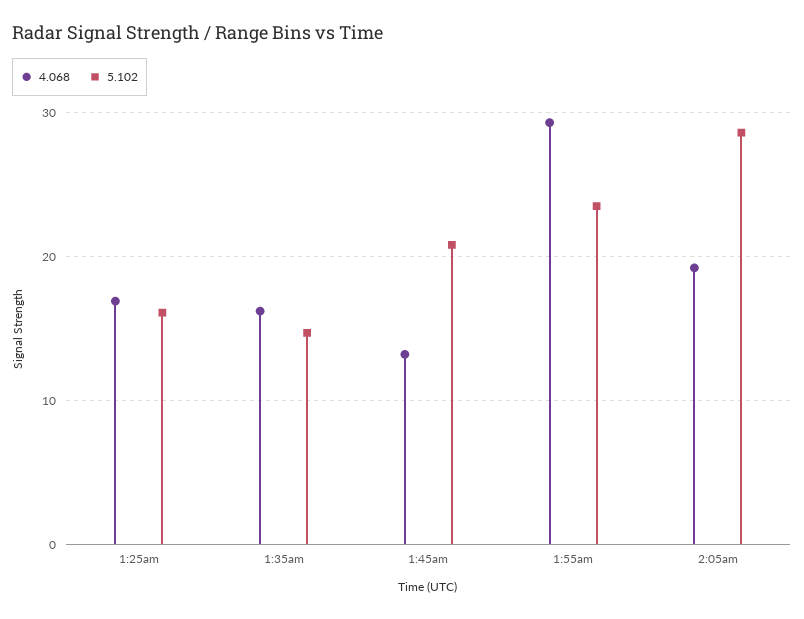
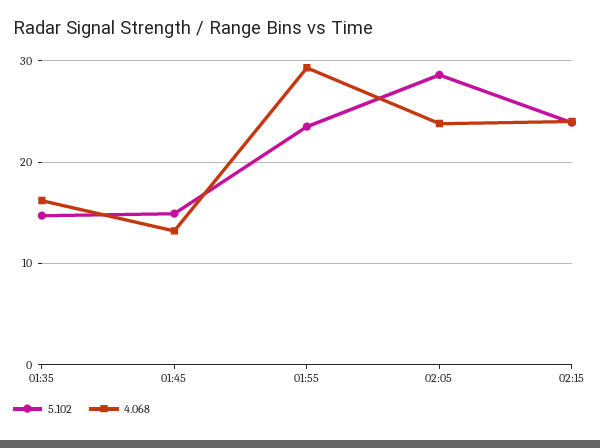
4.068, 1:25am: 17 -> none
5.102, 1:25am: 16 -> none
5.102, 1:45am: 21 -> 15
4.068, 2:05am: 19 -> 24
5.102, 02:15: none -> 24
4.068, 02:15: none -> 24

